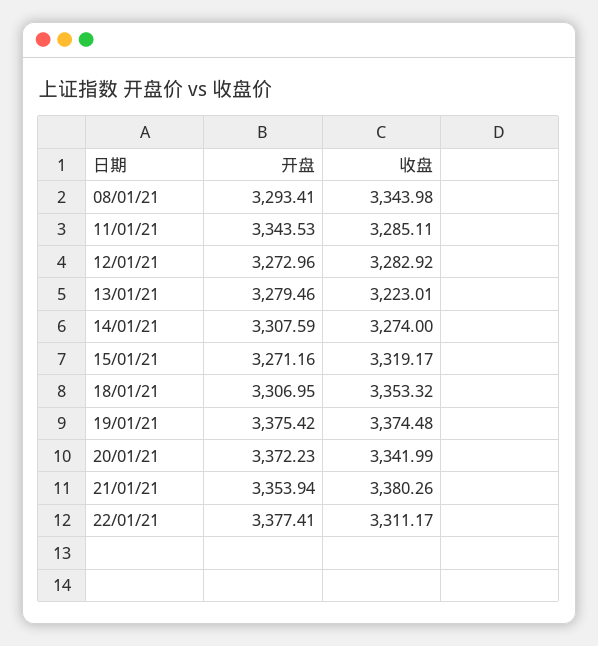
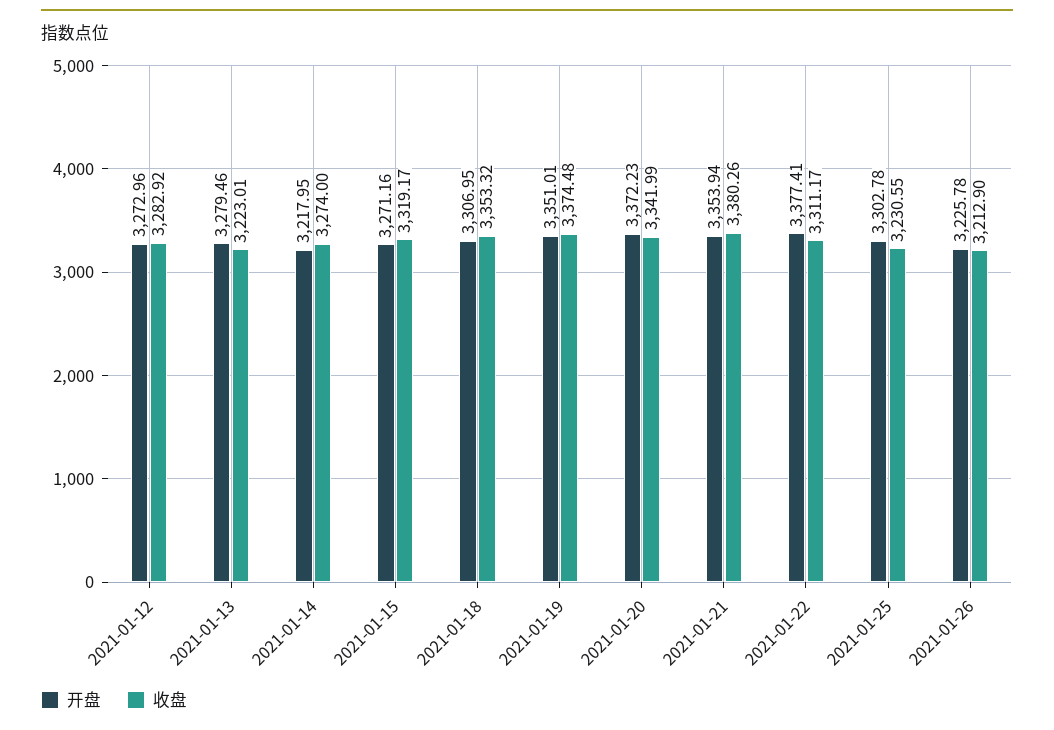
开盘, 08/01/21: 3293.41 -> none
收盘, 08/01/21: 3343.98 -> none
开盘, 11/01/21: 3343.53 -> none
收盘, 11/01/21: 3285.11 -> none
开盘, 14/01/21: 3307.59 -> 3217.95
开盘, 19/01/21: 3375.42 -> 3351.01
开盘, 2021-01-25: none -> 3302.78
收盘, 2021-01-25: none -> 3230.55
开盘, 2021-01-26: none -> 3225.78
收盘, 2021-01-26: none -> 3212.9

